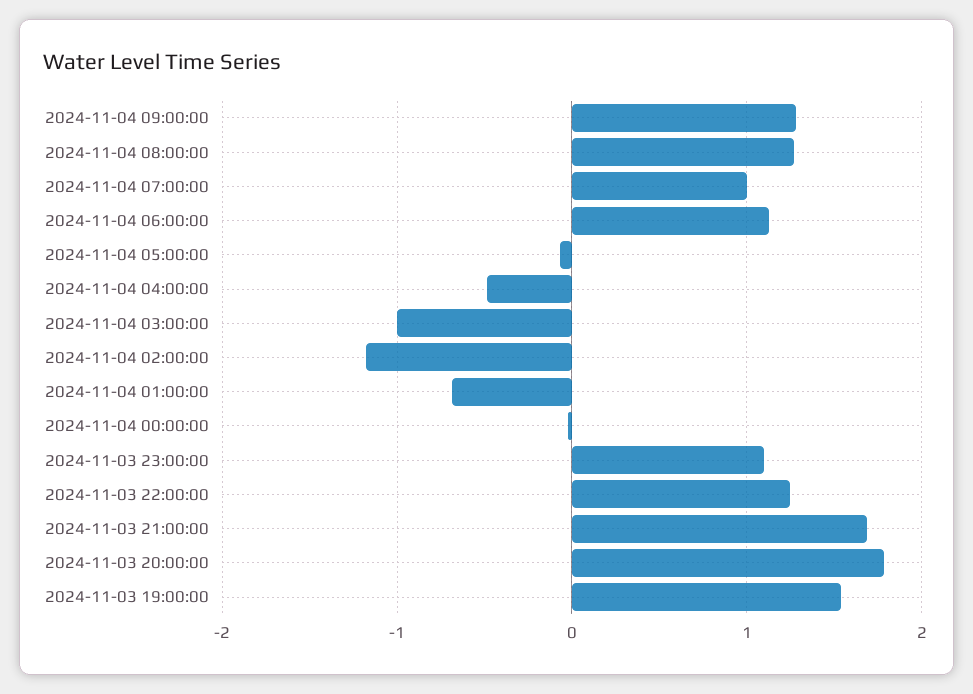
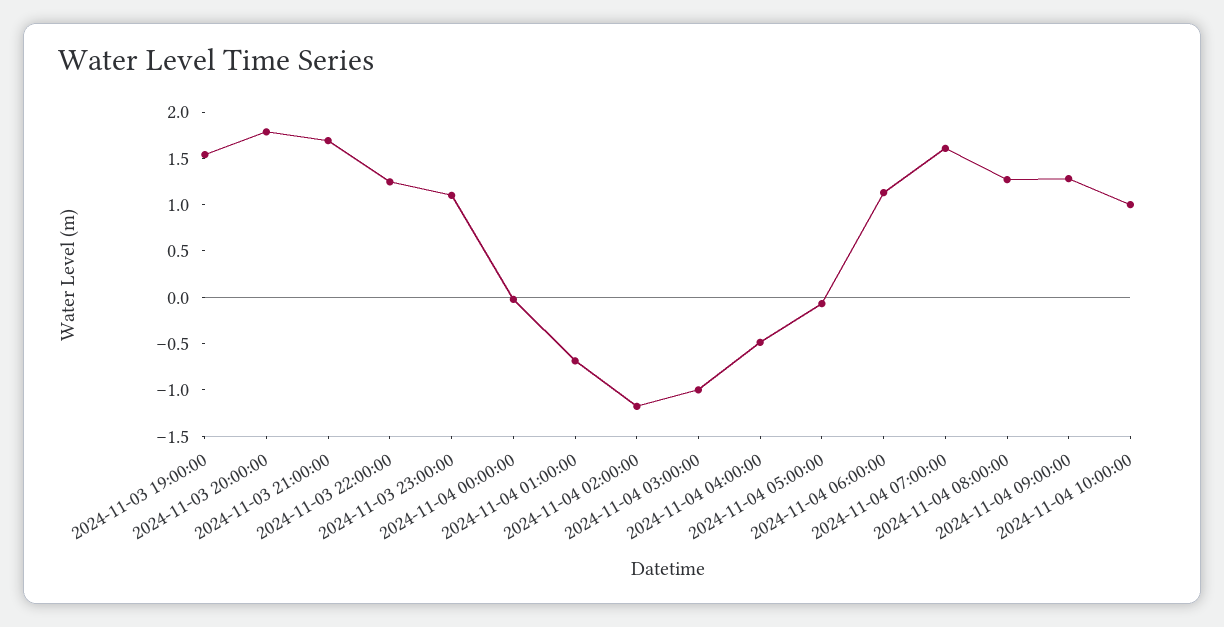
2024-11-04 07:00:00: 1 -> 1.6
2024-11-04 10:00:00: none -> 1

